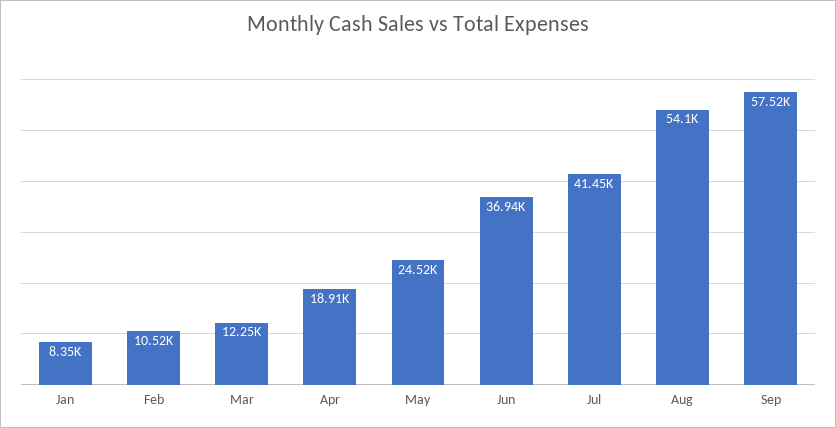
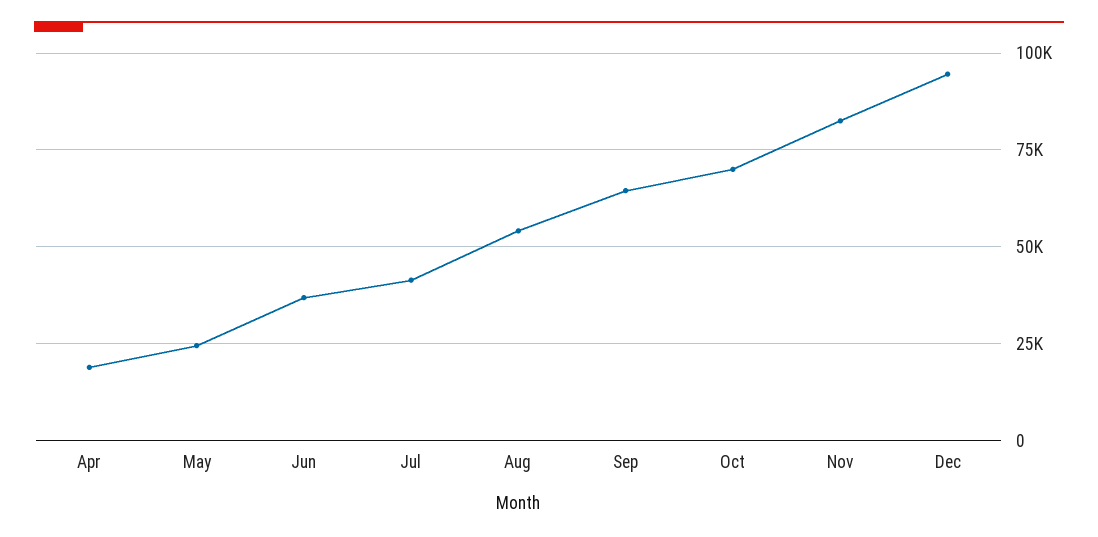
Jan: 8350 -> none
Feb: 10520 -> none
Mar: 12250 -> none
Sep: 57520 -> 65000
Oct: none -> 70000
Nov: none -> 82500
Dec: none -> 95000

